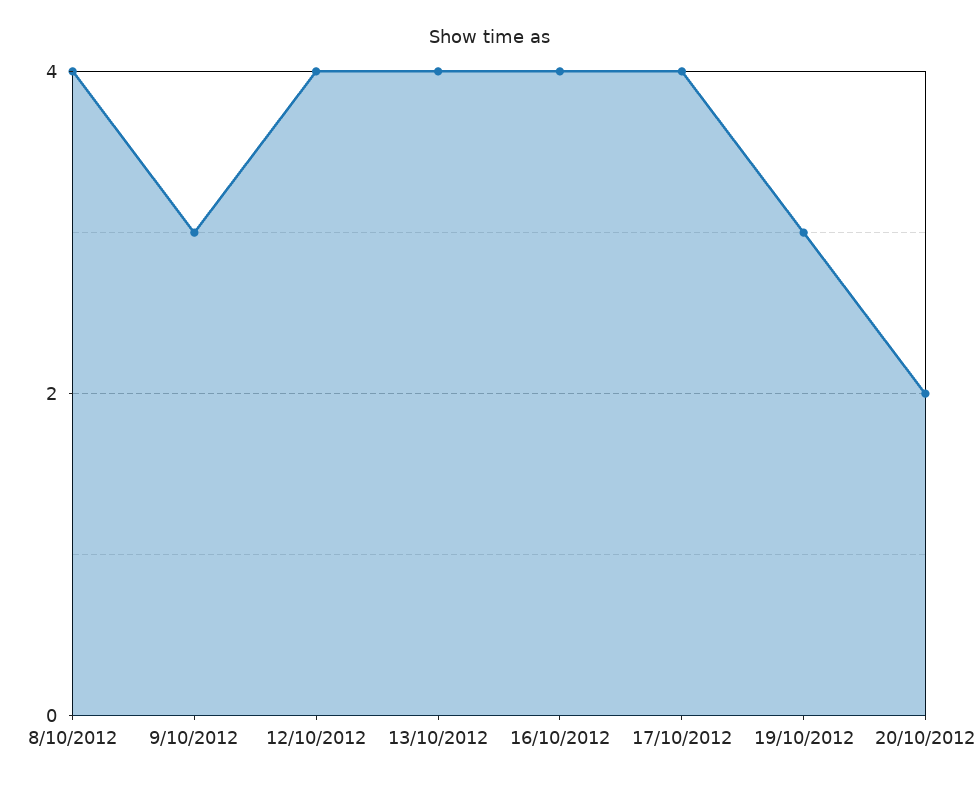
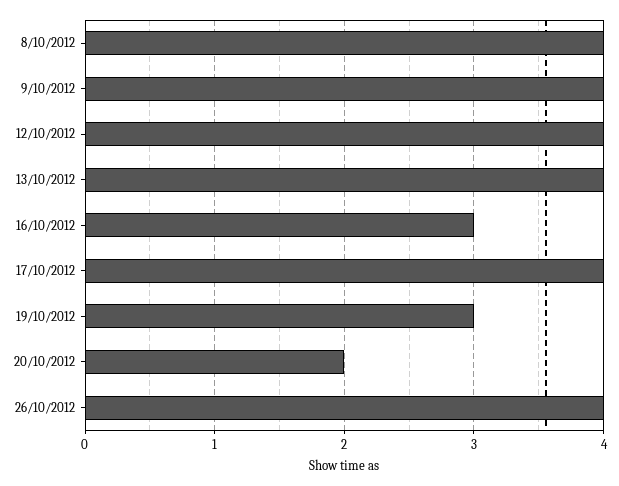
9/10/2012: 3 -> 4
16/10/2012: 4 -> 3
26/10/2012: none -> 4

